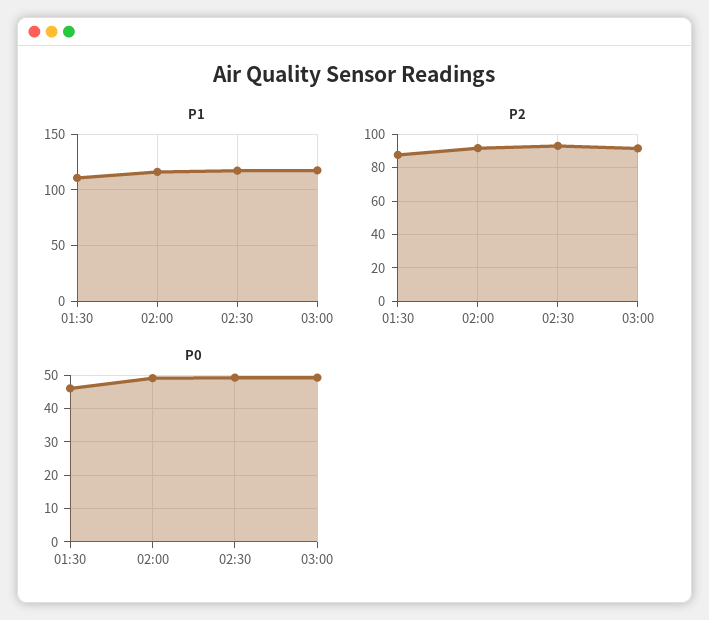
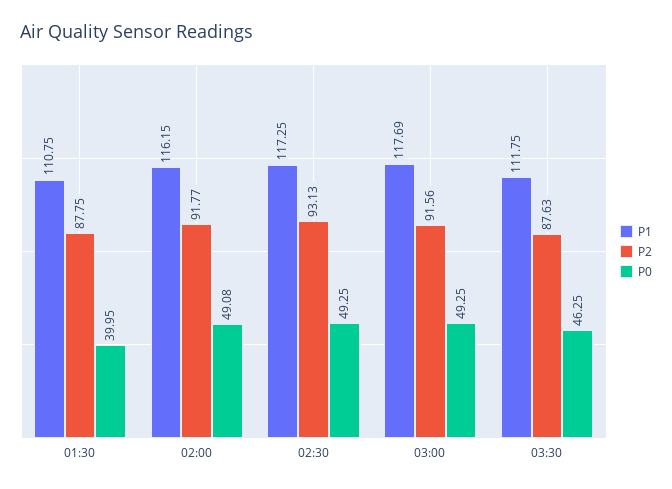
P0, 01:30: 46 -> 39.95
P1, 03:30: none -> 111.75
P2, 03:30: none -> 87.63
P0, 03:30: none -> 46.25

